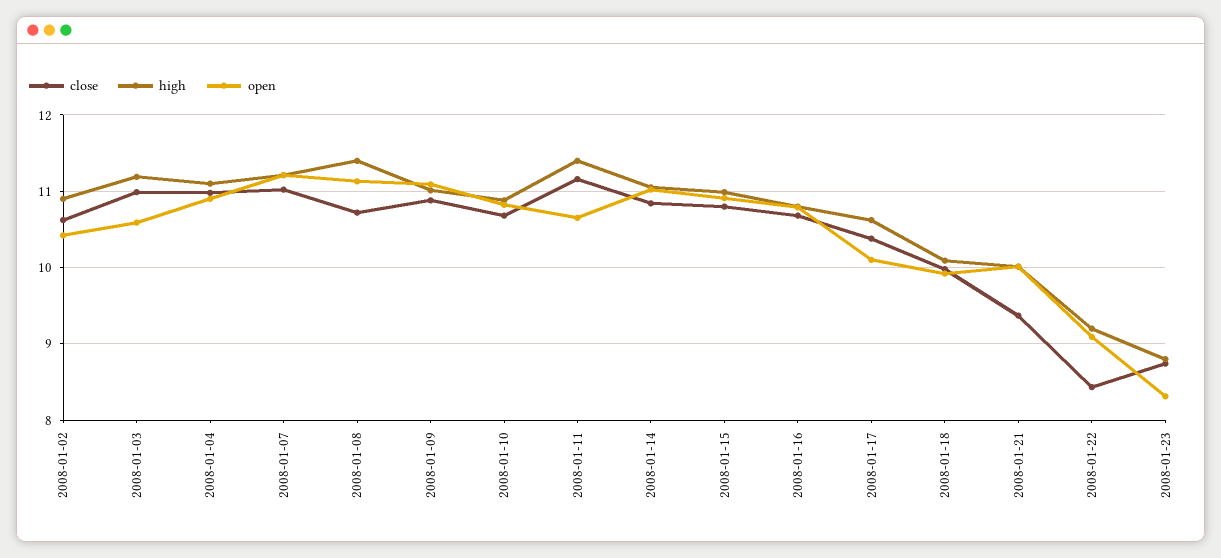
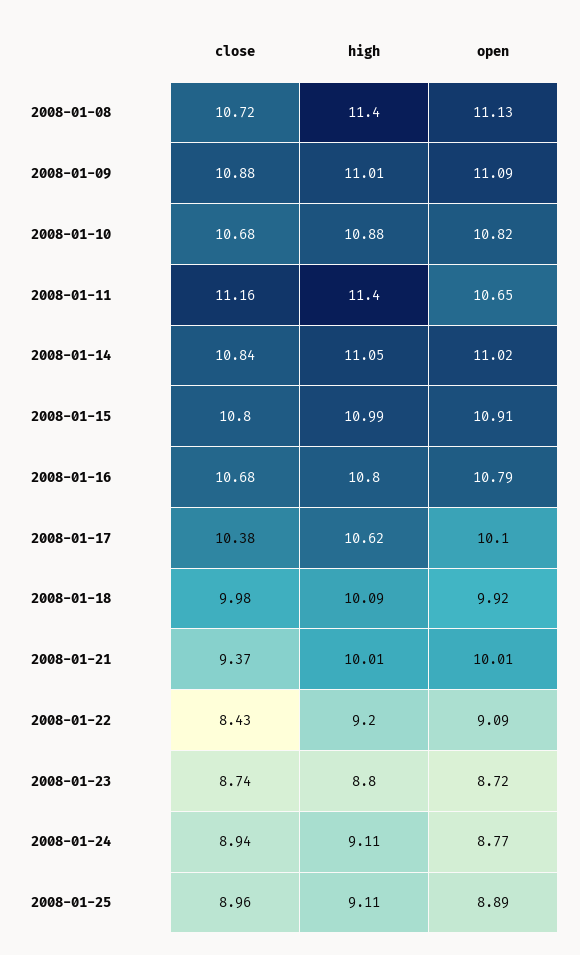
close, 2008-01-02: 10.6 -> none
high, 2008-01-02: 10.9 -> none
open, 2008-01-02: 10.4 -> none
close, 2008-01-03: 11 -> none
high, 2008-01-03: 11.2 -> none
open, 2008-01-03: 10.6 -> none
close, 2008-01-04: 11 -> none
high, 2008-01-04: 11.1 -> none
open, 2008-01-04: 10.9 -> none
close, 2008-01-07: 11 -> none
high, 2008-01-07: 11.2 -> none
open, 2008-01-07: 11.2 -> none
open, 2008-01-23: 8.3 -> 8.72
close, 2008-01-24: none -> 8.94
high, 2008-01-24: none -> 9.11
open, 2008-01-24: none -> 8.77
close, 2008-01-25: none -> 8.96
high, 2008-01-25: none -> 9.11
open, 2008-01-25: none -> 8.89

